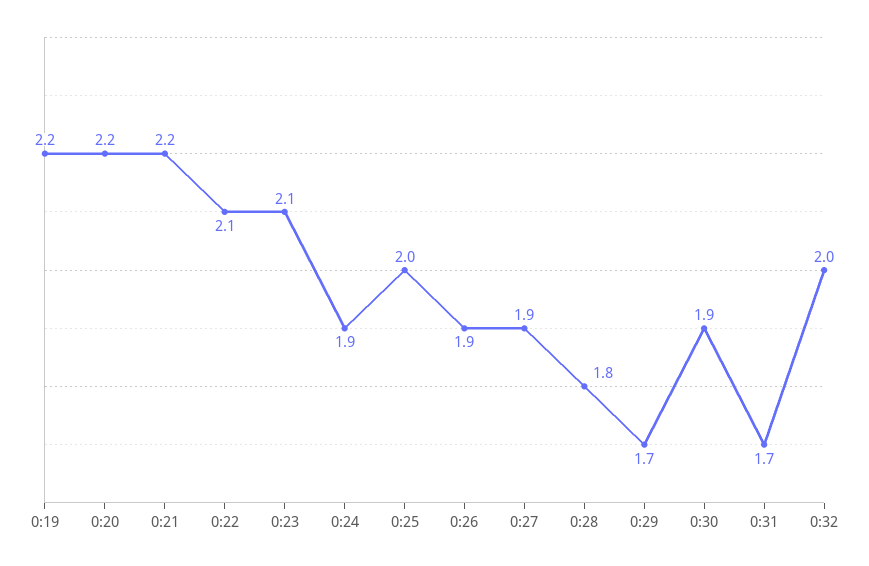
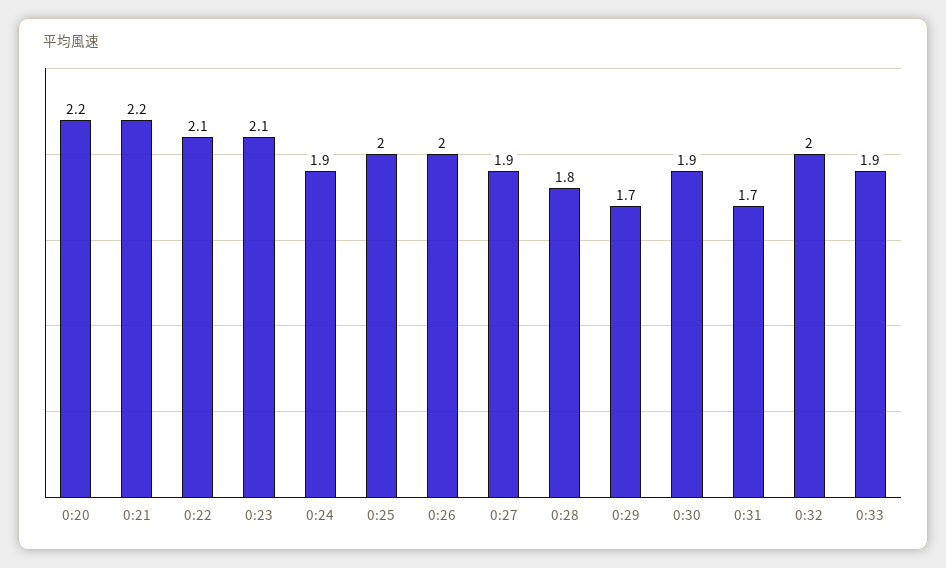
0:19: 2.2 -> none
0:26: 1.9 -> 2
0:33: none -> 1.9

